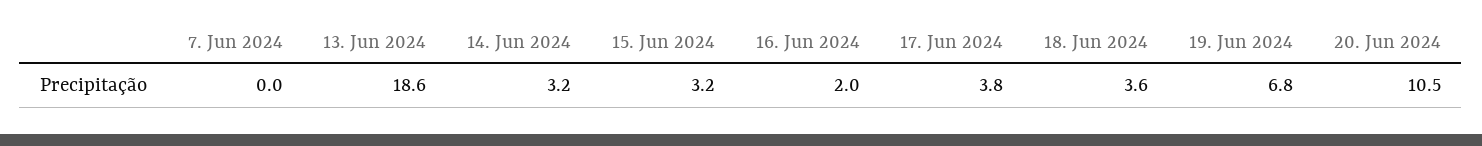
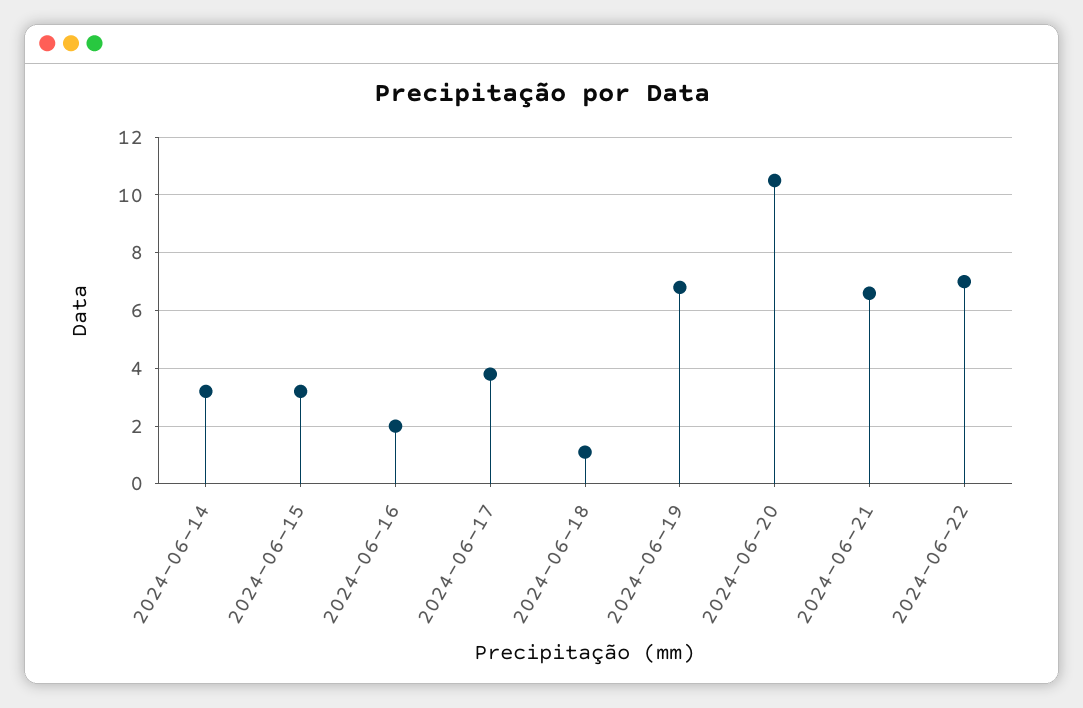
7. Jun 2024: 0 -> none
13. Jun 2024: 18.6 -> none
18. Jun 2024: 3.6 -> 1
2024-06-21: none -> 6.5
2024-06-22: none -> 7

